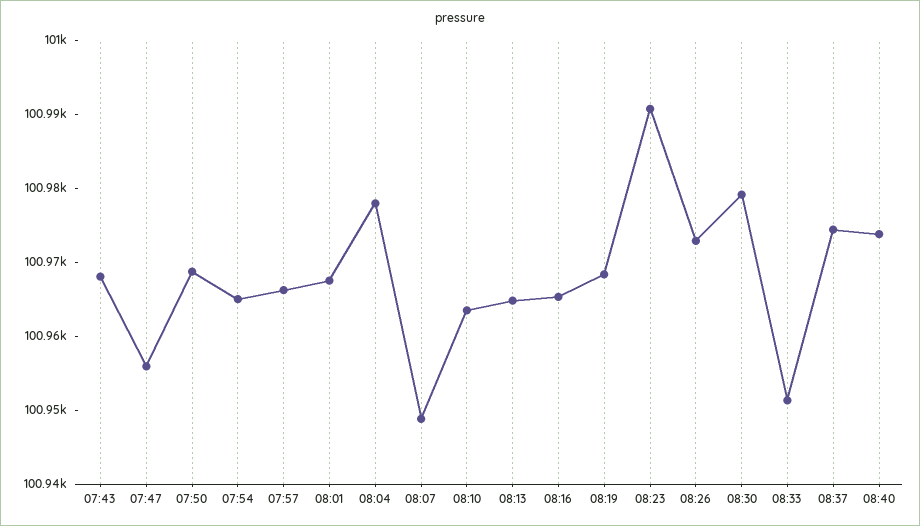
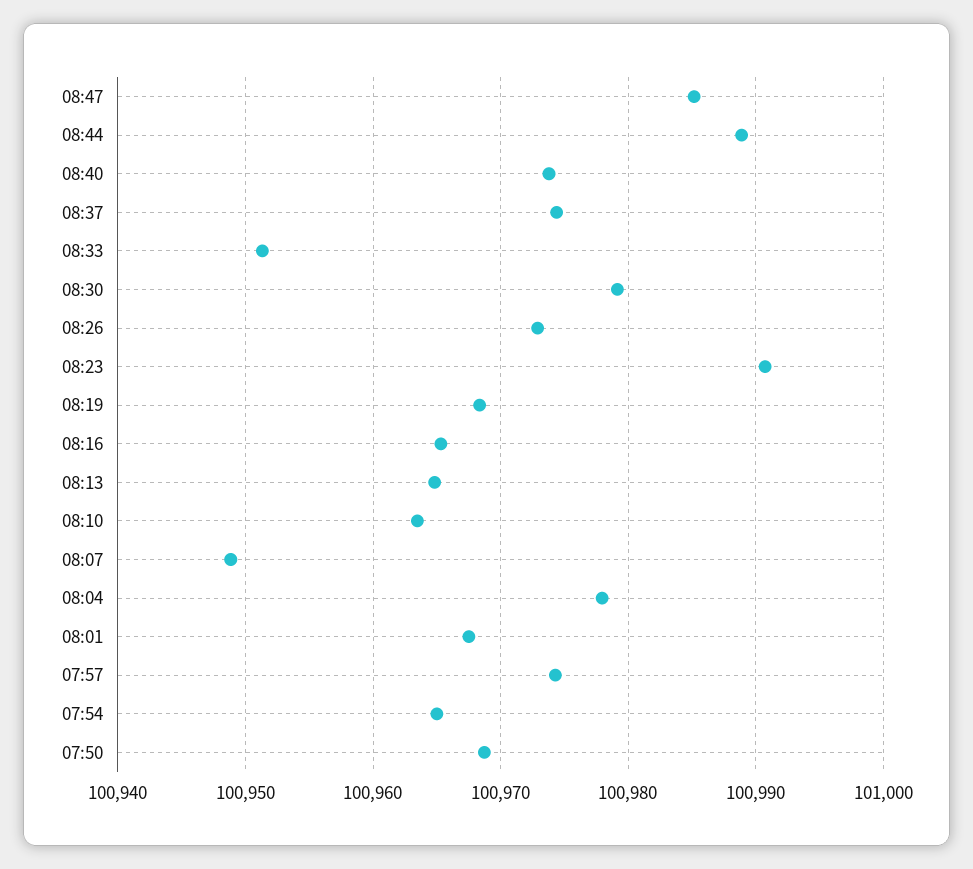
07:43: 100968 -> none
07:47: 100956 -> none
07:57: 100966 -> 100974
08:47: none -> 100985
08:44: none -> 100989

